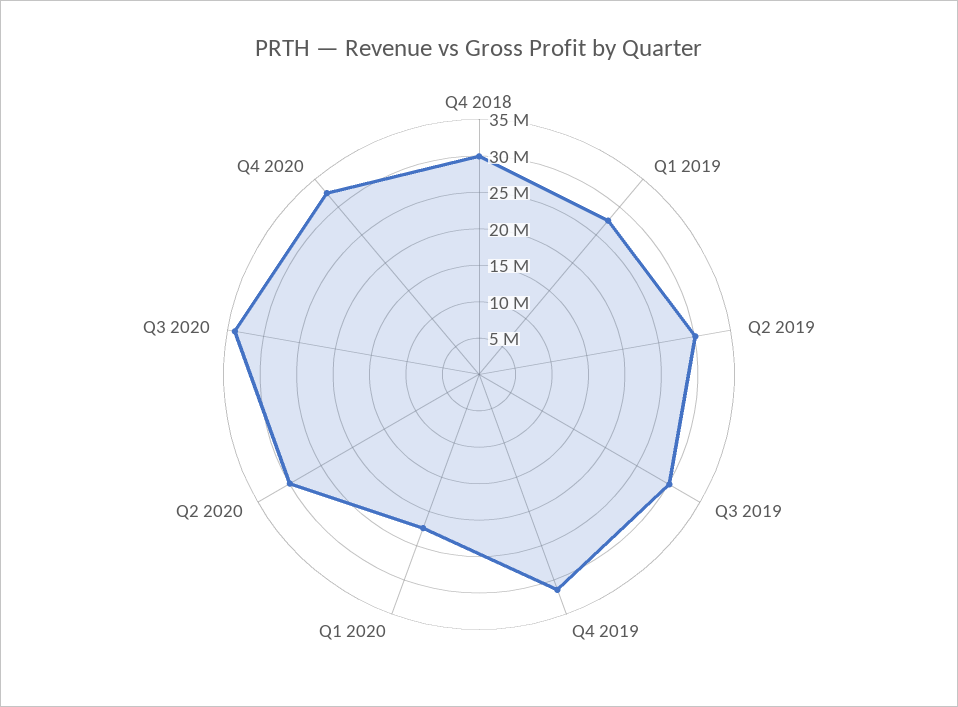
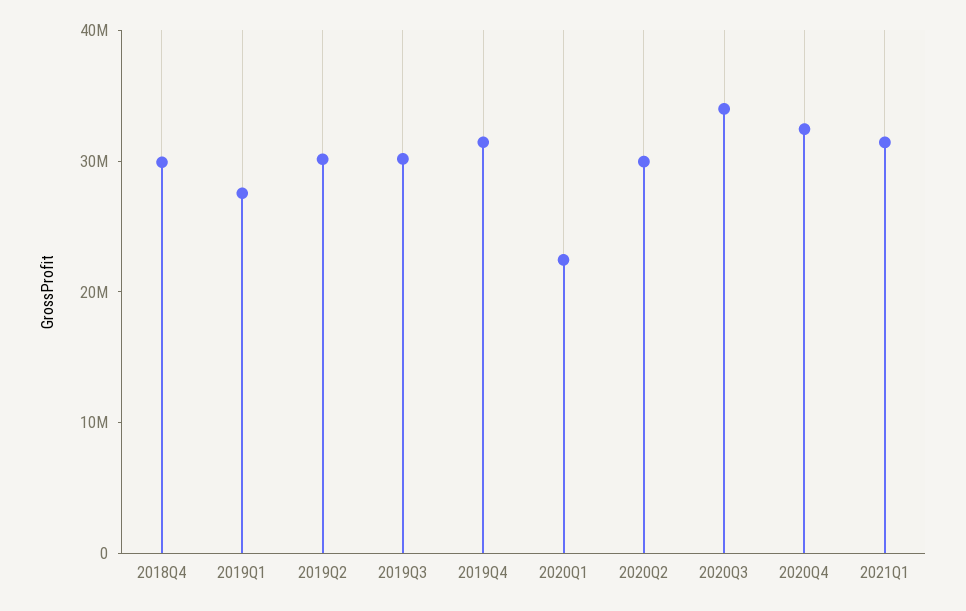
2021Q1: none -> 32000000

